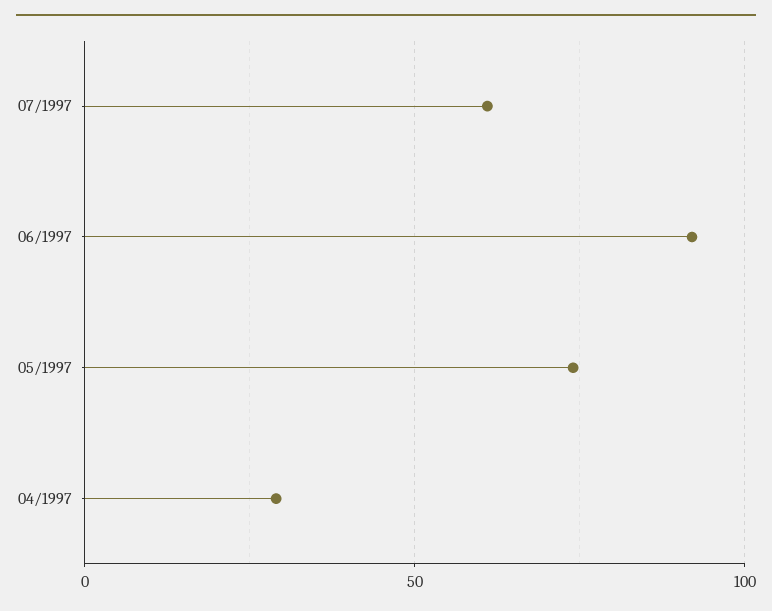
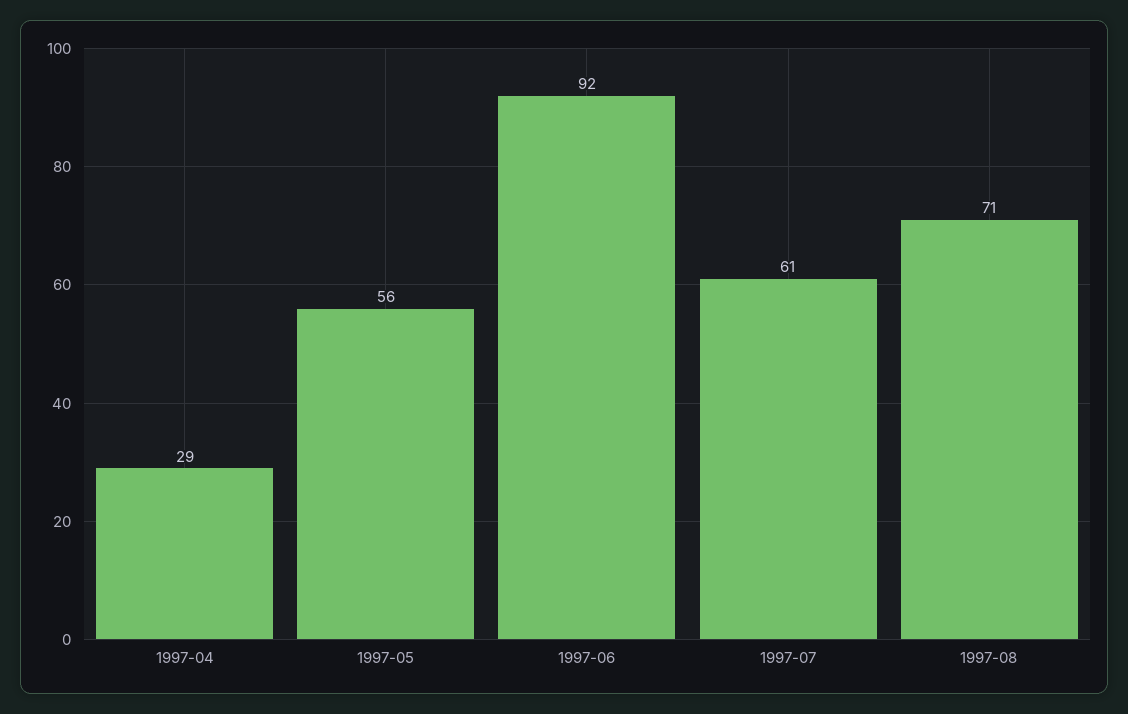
05/1997: 75 -> 56
1997-08: none -> 71

